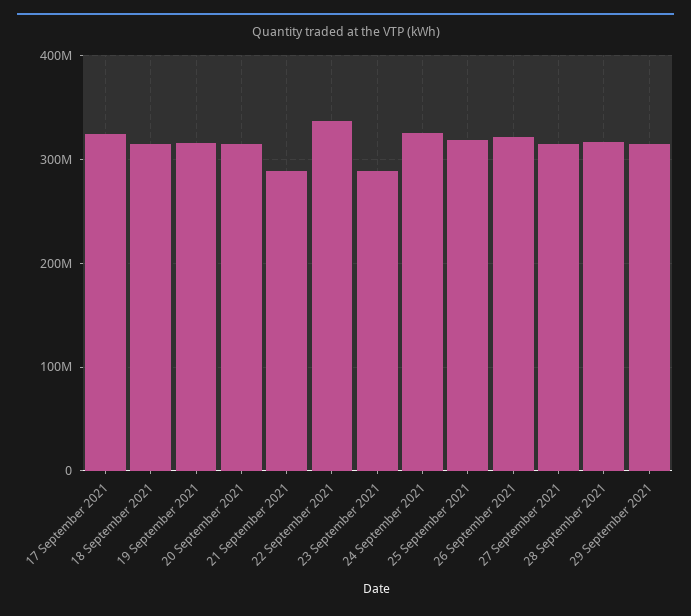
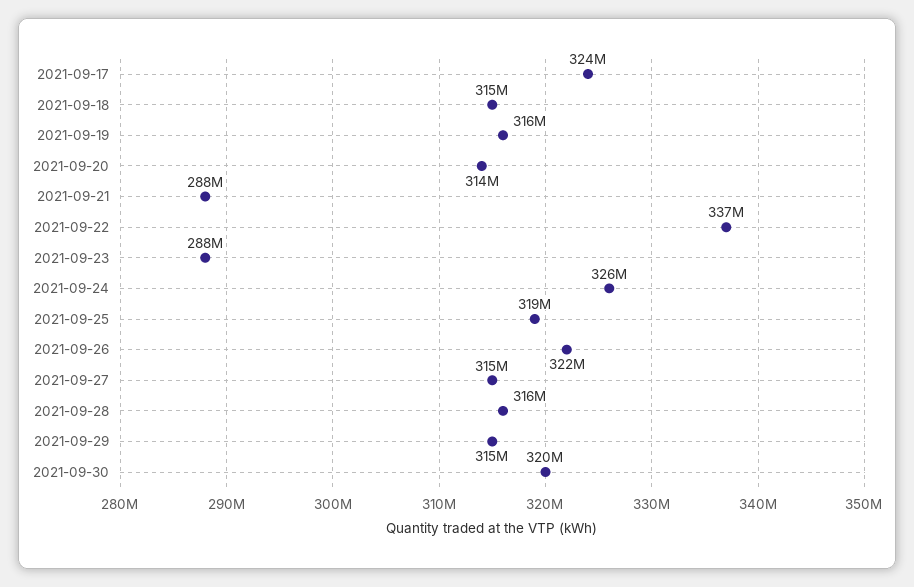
2021-09-30: none -> 320000000

